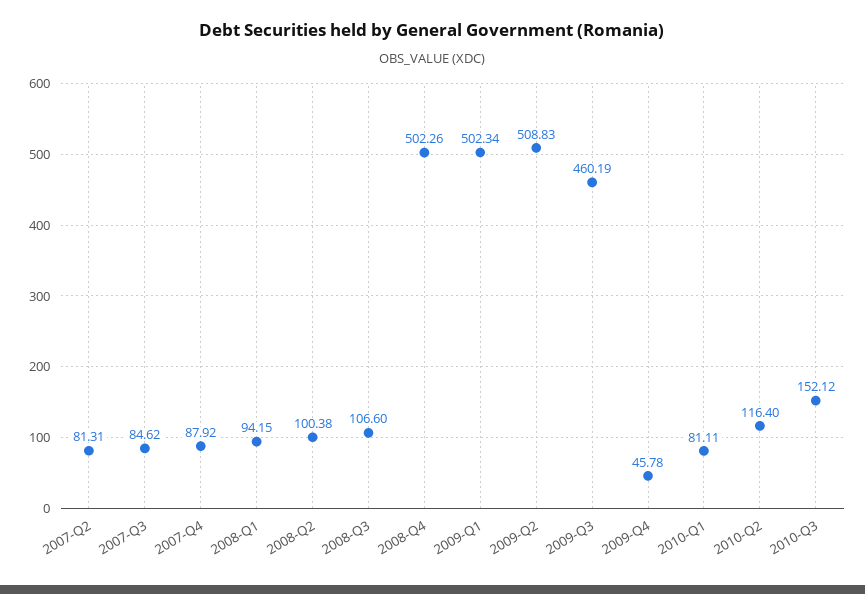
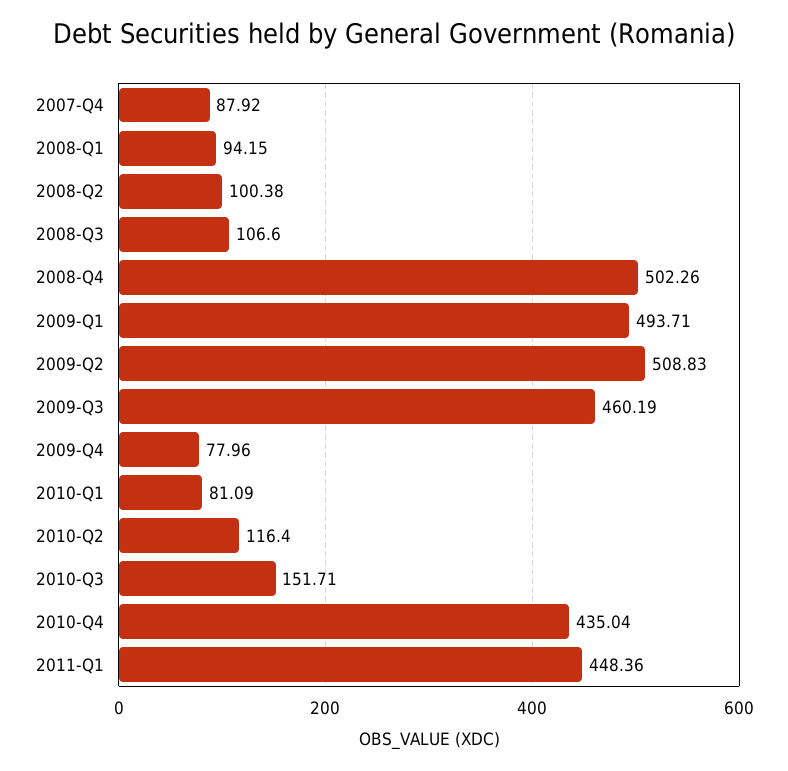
2007-Q2: 81.31 -> none
2007-Q3: 84.62 -> none
2009-Q1: 502.34 -> 493.71
2009-Q4: 45.78 -> 77.96
2010-Q1: 81.11 -> 81.09
2010-Q3: 152.12 -> 151.71
2010-Q4: none -> 435.04
2011-Q1: none -> 448.36

